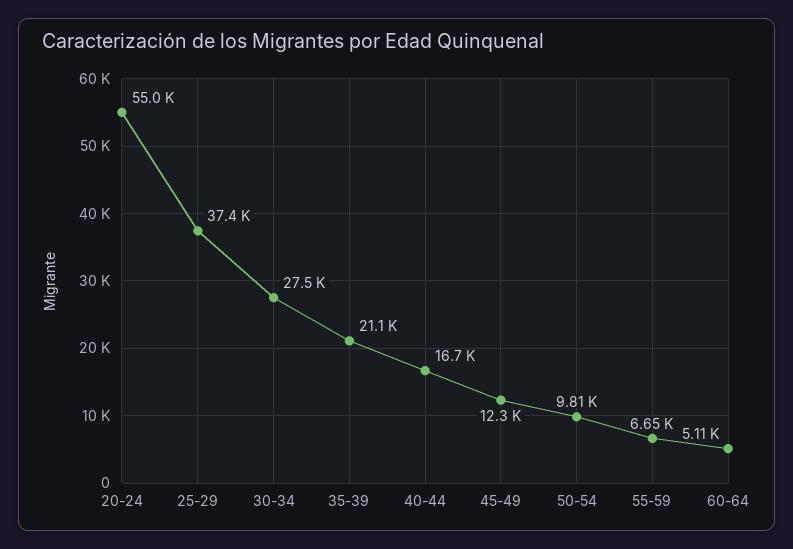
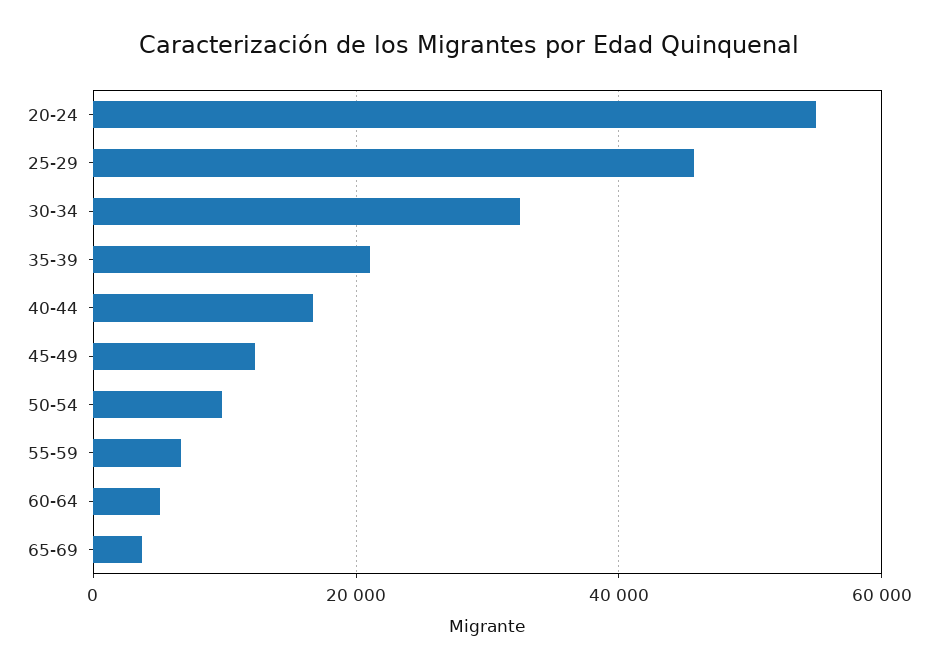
25-29: 37400 -> 46000
30-34: 27500 -> 32000
65-69: none -> 4000

